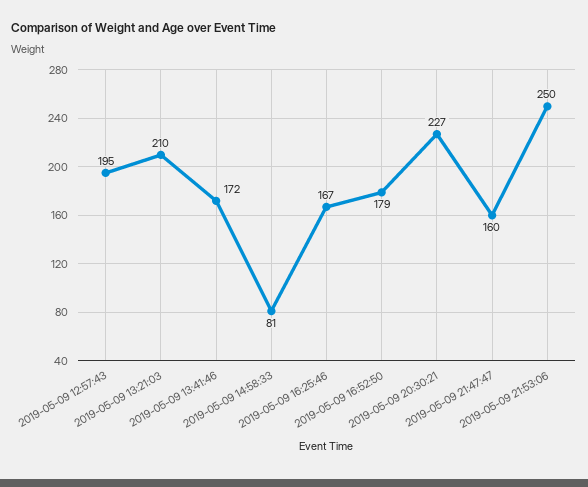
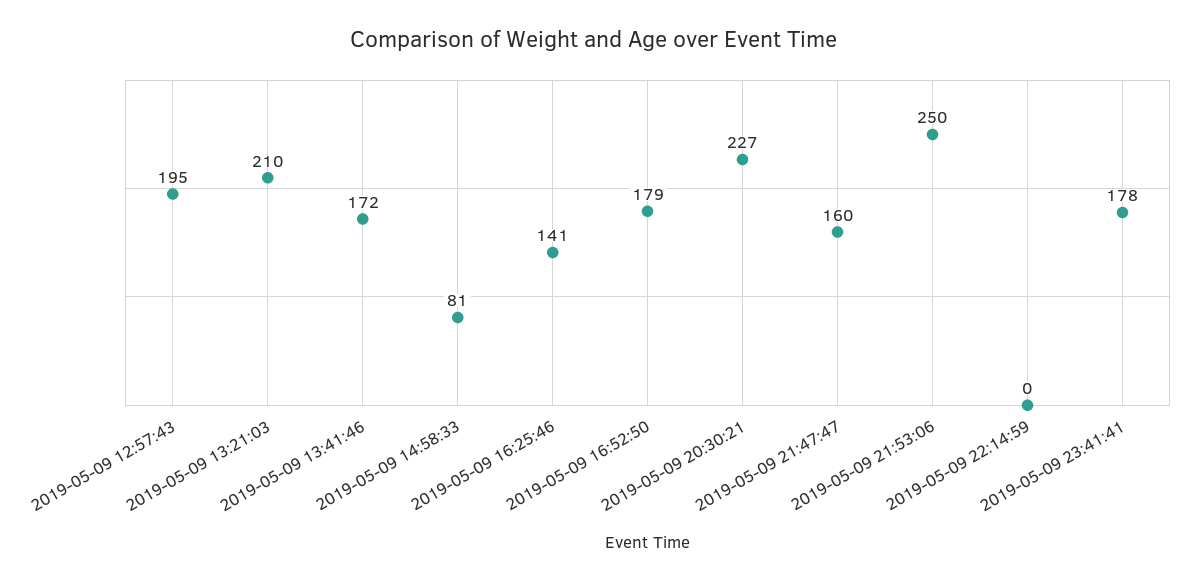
2019-05-09 16:25:46: 167 -> 141
2019-05-09 22:14:59: none -> 0
2019-05-09 23:41:41: none -> 178

